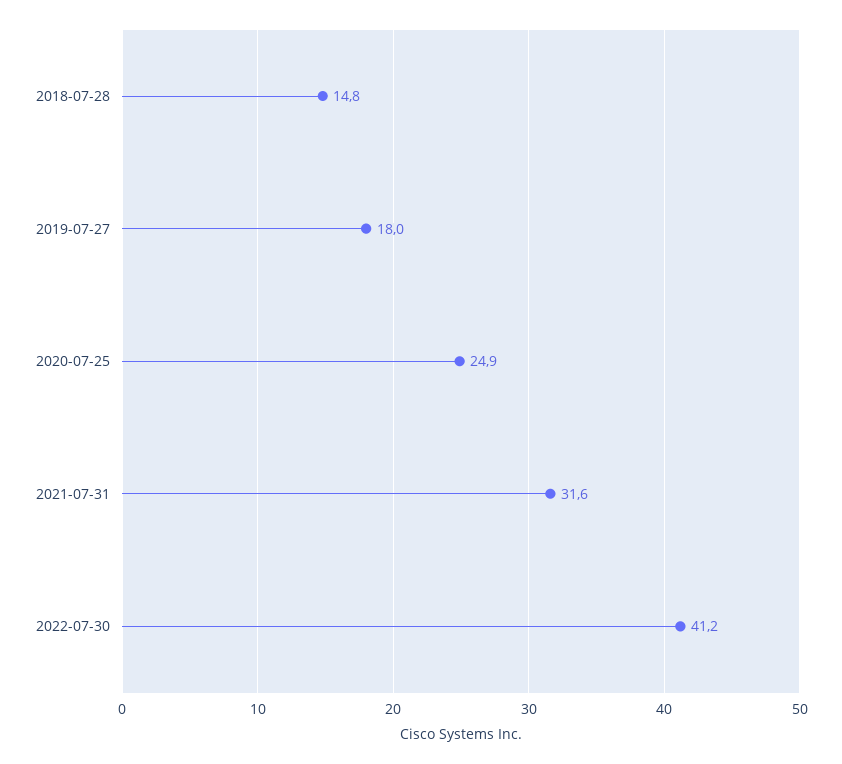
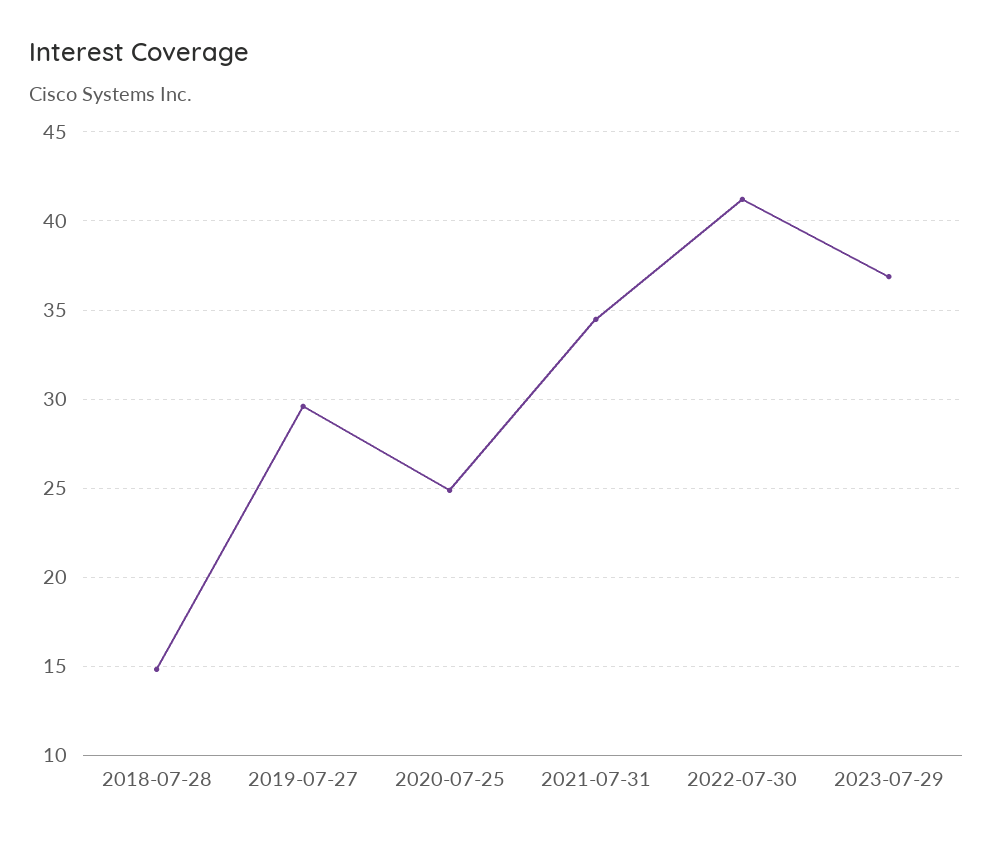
2019-07-27: 18 -> 29.5
2021-07-31: 31.6 -> 34.5
2023-07-29: none -> 37

